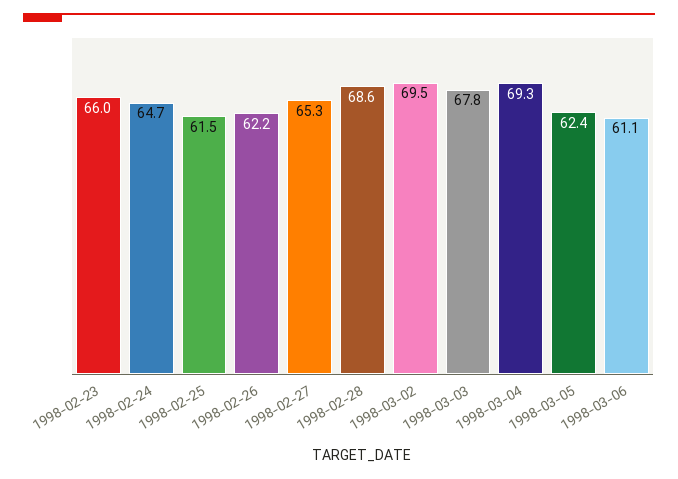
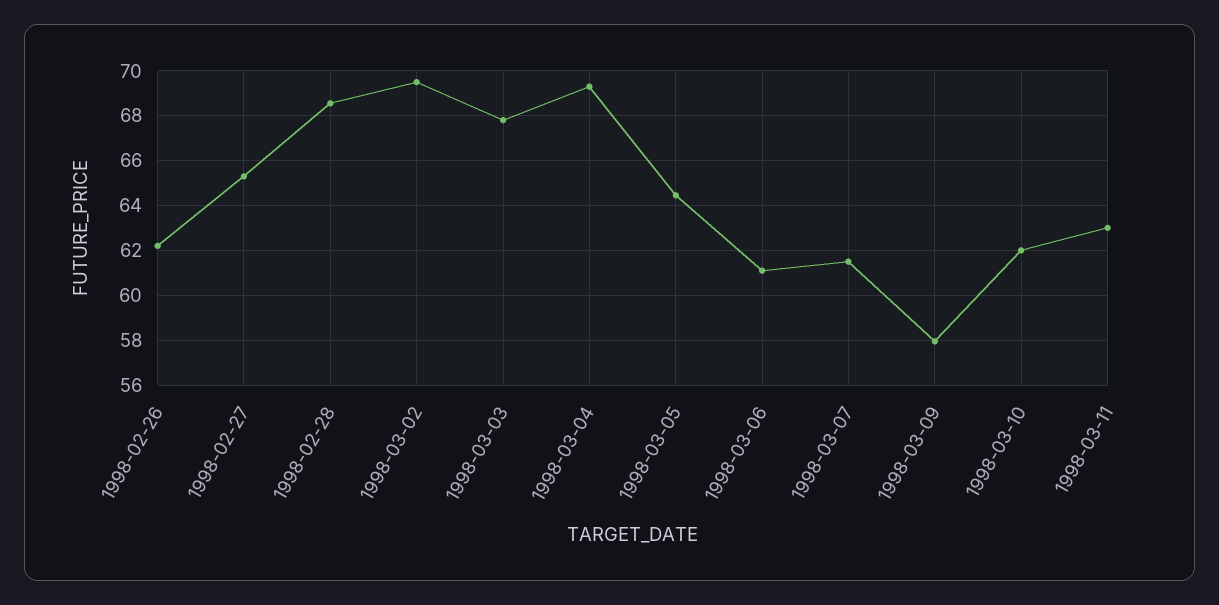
1998-02-23: 66 -> none
1998-02-24: 64.7 -> none
1998-02-25: 61.5 -> none
1998-03-05: 62.4 -> 64.5
1998-03-07: none -> 61.5
1998-03-09: none -> 58
1998-03-10: none -> 62
1998-03-11: none -> 63

